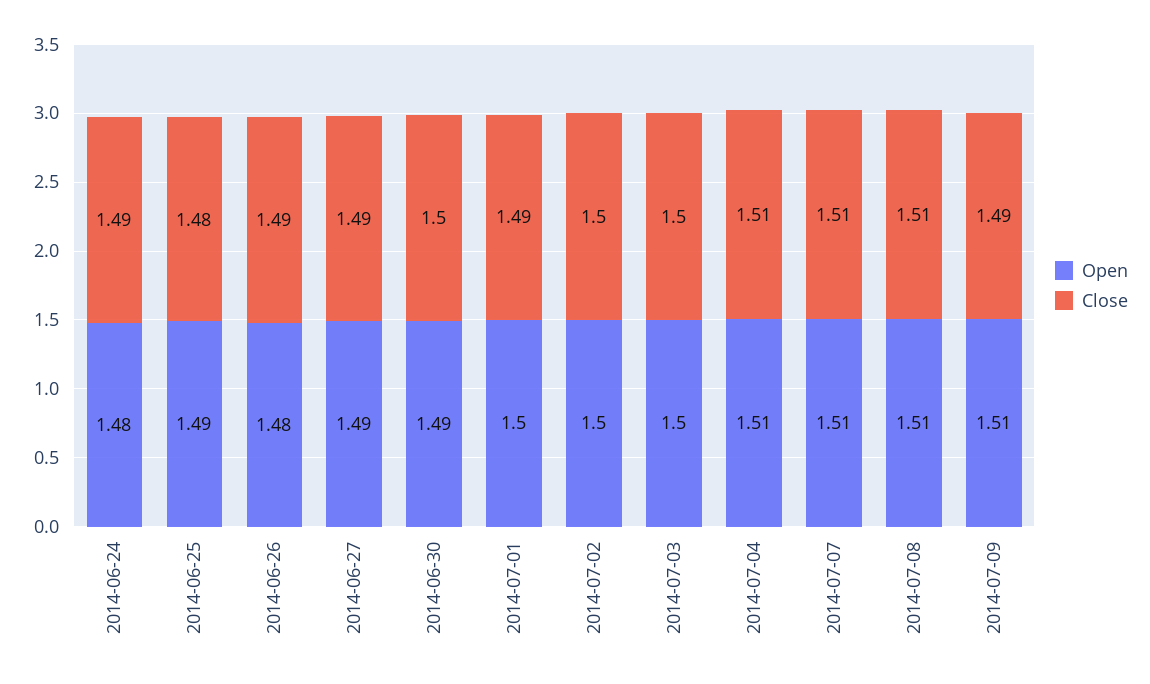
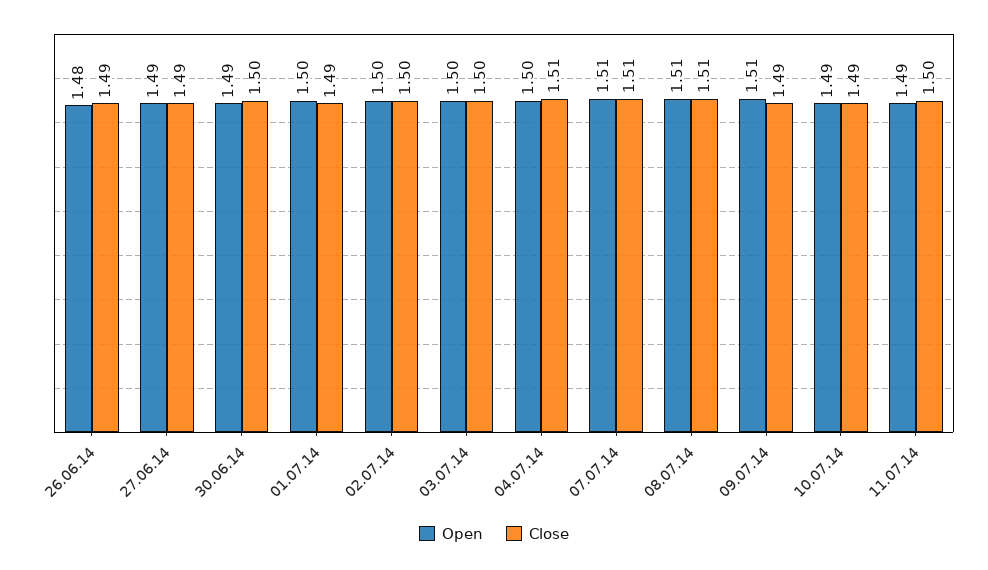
Open, 2014-06-24: 1.48 -> none
Close, 2014-06-24: 1.49 -> none
Open, 2014-06-25: 1.49 -> none
Close, 2014-06-25: 1.48 -> none
Open, 2014-07-04: 1.51 -> 1.5
Open, 10.07.14: none -> 1.49
Close, 10.07.14: none -> 1.49
Open, 11.07.14: none -> 1.49
Close, 11.07.14: none -> 1.5

